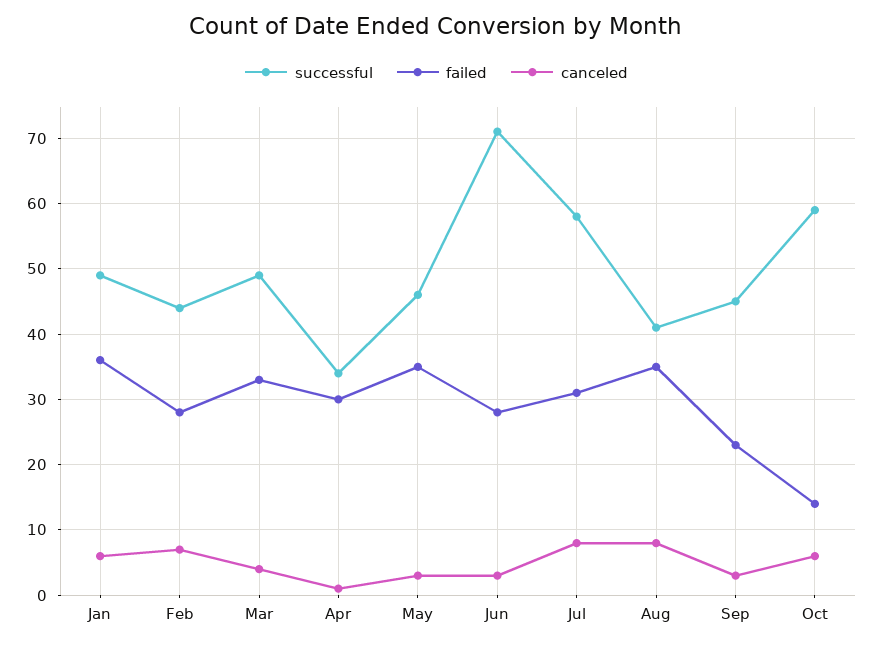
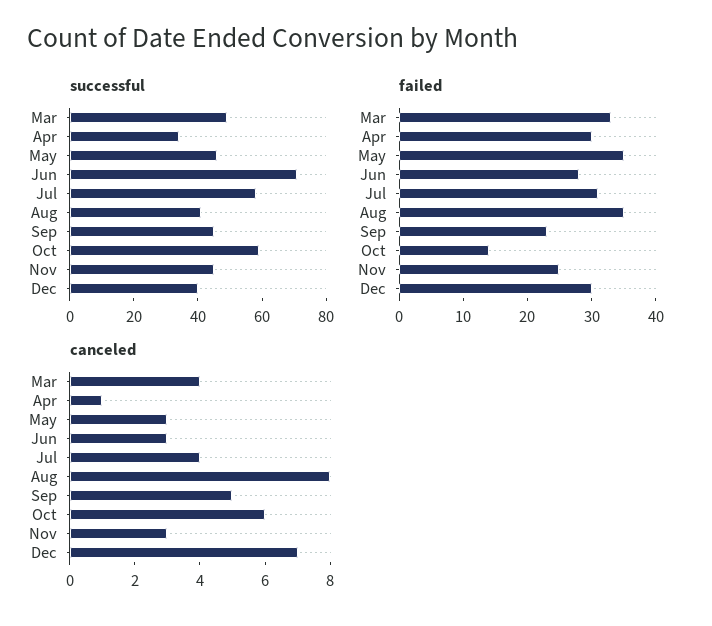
successful, Jan: 49 -> none
failed, Jan: 36 -> none
canceled, Jan: 6 -> none
successful, Feb: 44 -> none
failed, Feb: 28 -> none
canceled, Feb: 7 -> none
canceled, Jul: 8 -> 4
canceled, Sep: 3 -> 5
successful, Nov: none -> 45
successful, Dec: none -> 40
failed, Nov: none -> 25
failed, Dec: none -> 30
canceled, Nov: none -> 3
canceled, Dec: none -> 7

